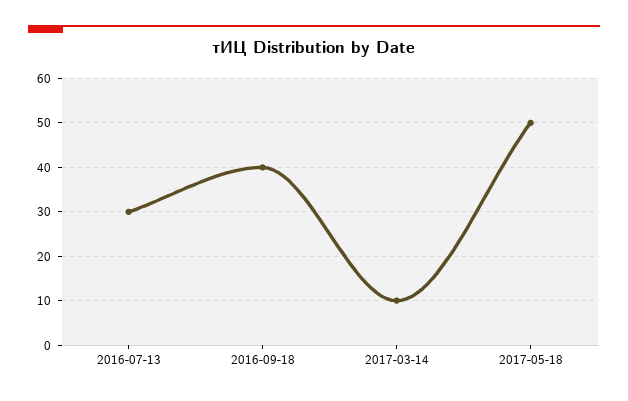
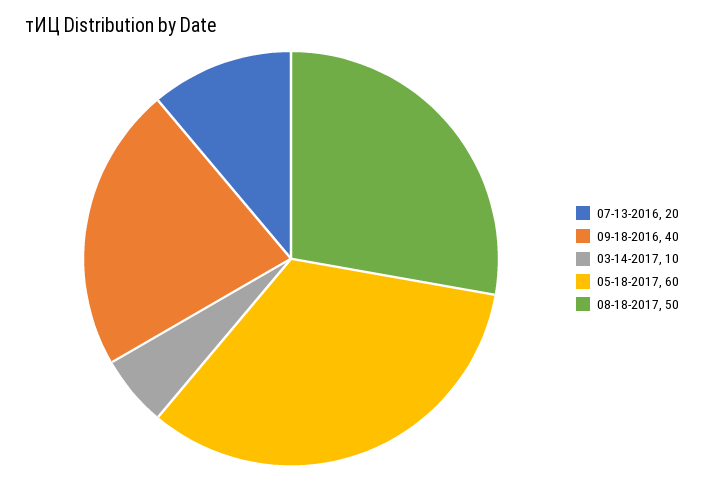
2016-07-13: 30 -> 20
2017-05-18: 50 -> 60
08-18-2017: none -> 50

